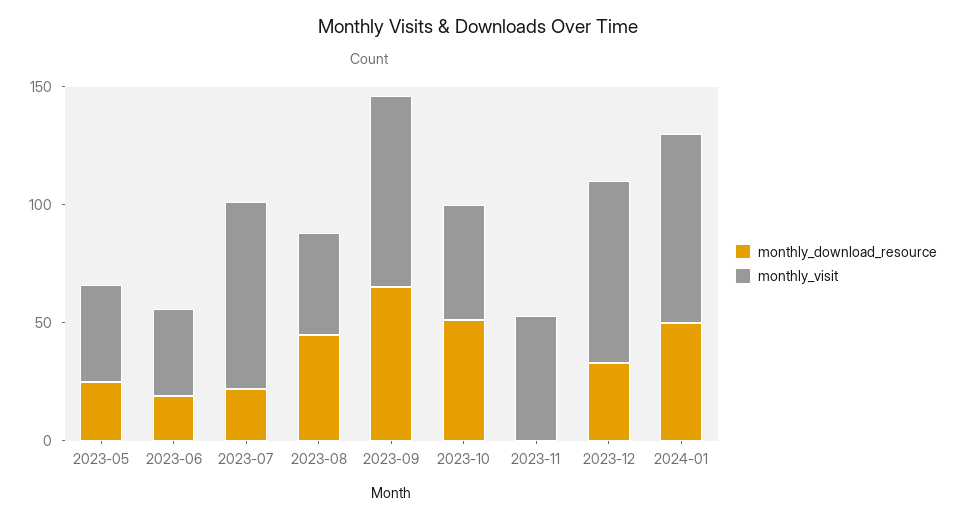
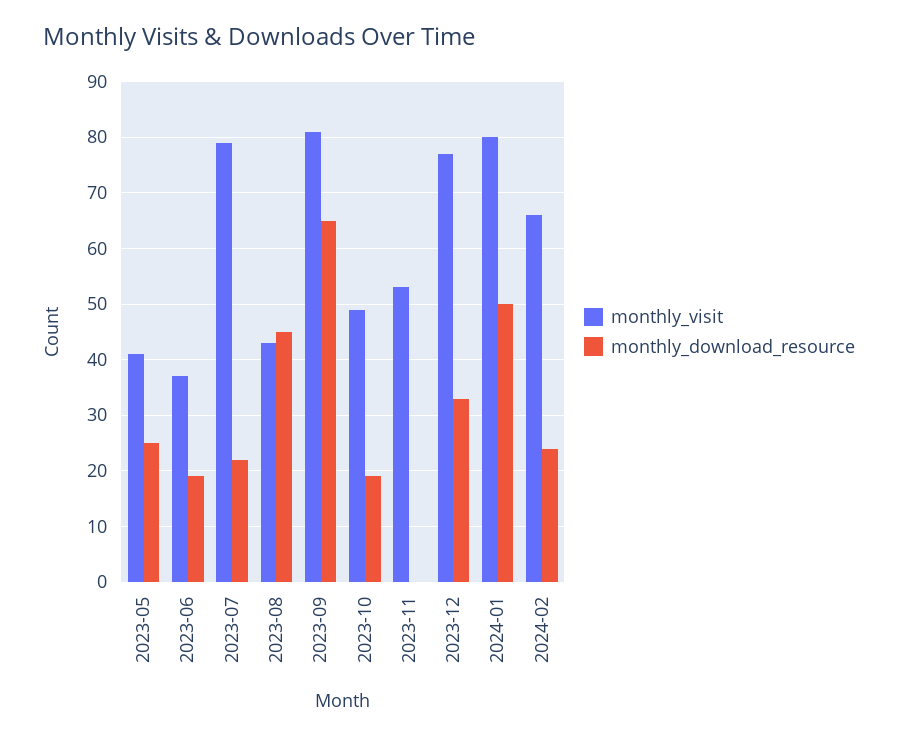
monthly_download_resource, 2023-10: 50 -> 20
monthly_visit, 2024-02: none -> 65
monthly_download_resource, 2024-02: none -> 25

